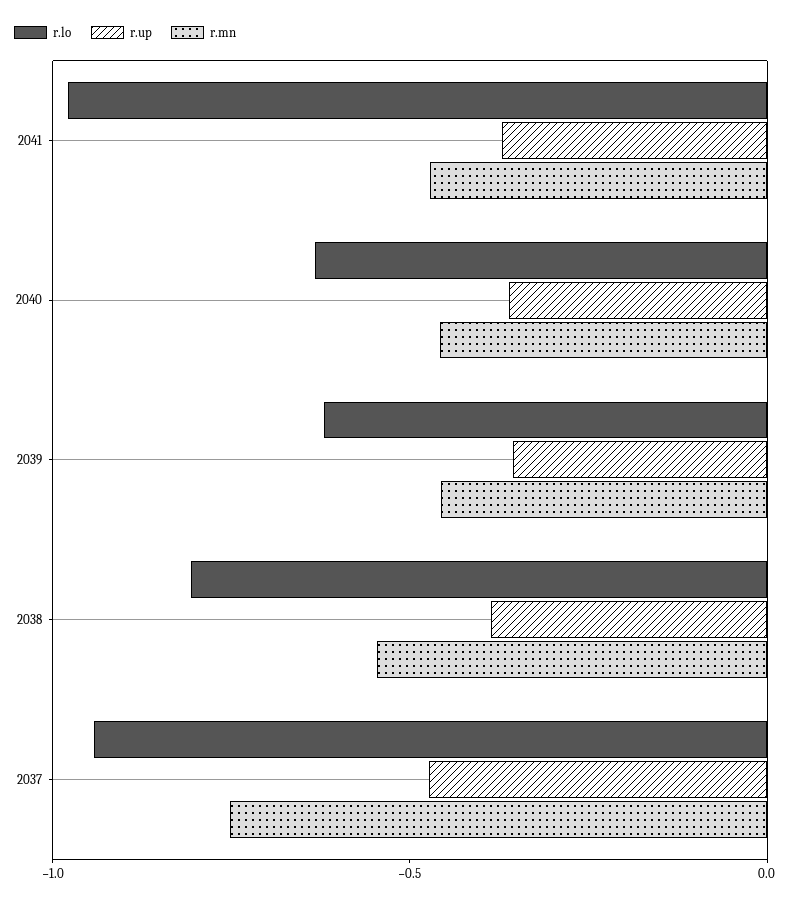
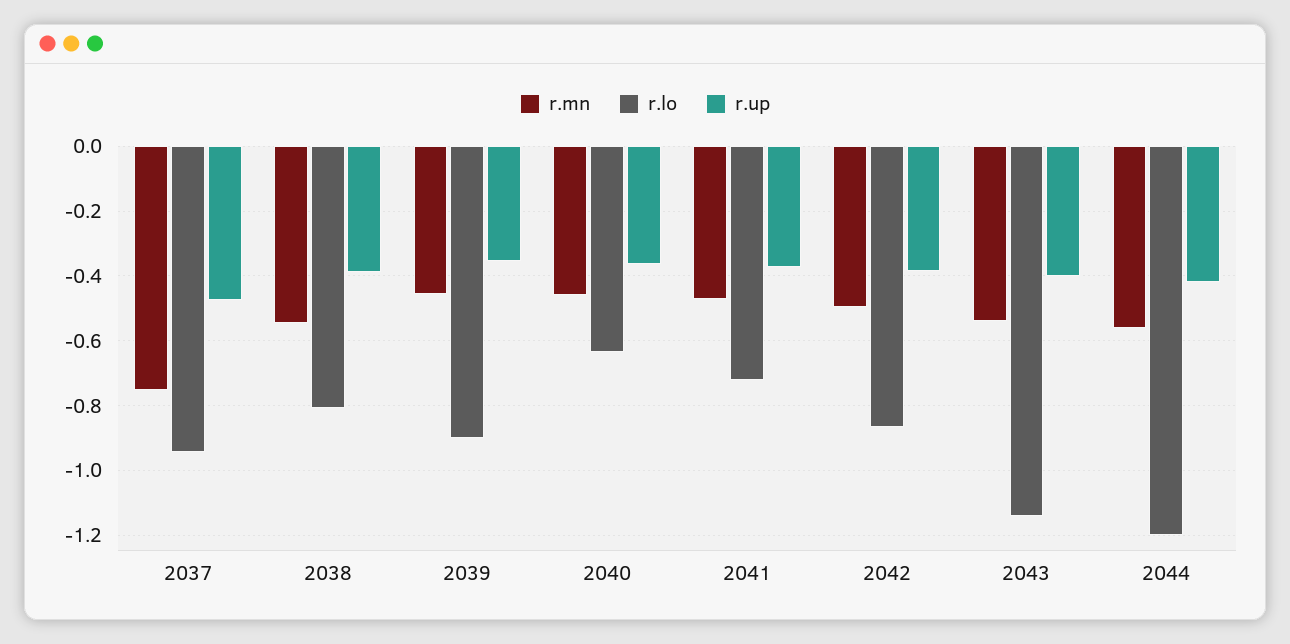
r.lo, 2041: -1 -> -0.72
r.lo, 2039: -0.6 -> -0.9
r.mn, 2042: none -> -0.5
r.lo, 2042: none -> -0.86
r.up, 2042: none -> -0.38
r.mn, 2043: none -> -0.54
r.lo, 2043: none -> -1.14
r.up, 2043: none -> -0.4
r.mn, 2044: none -> -0.56
r.lo, 2044: none -> -1.2
r.up, 2044: none -> -0.42

